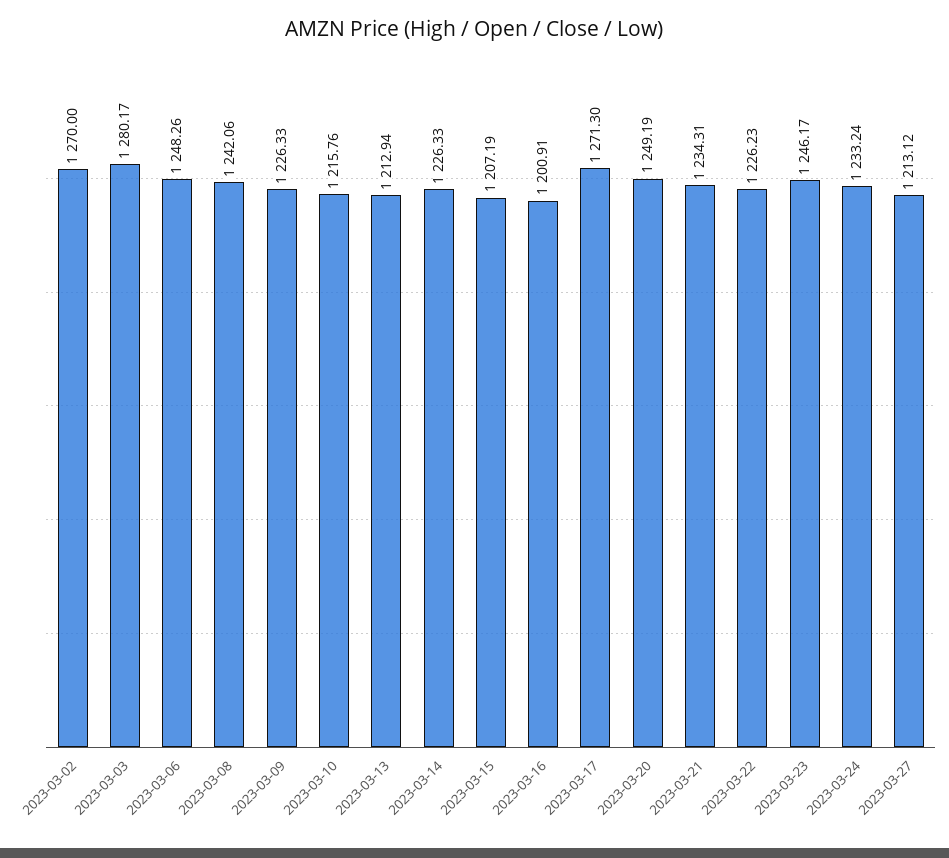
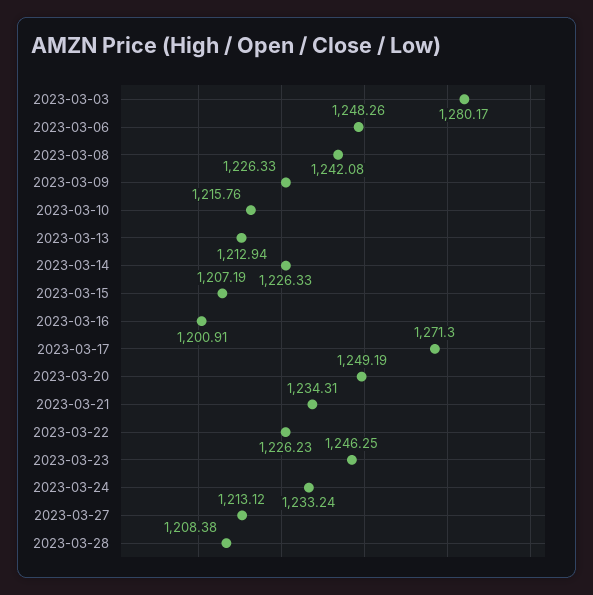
2023-03-02: 1270 -> none
2023-03-08: 1242.06 -> 1242.08
2023-03-23: 1246.17 -> 1246.25
2023-03-28: none -> 1208.38

